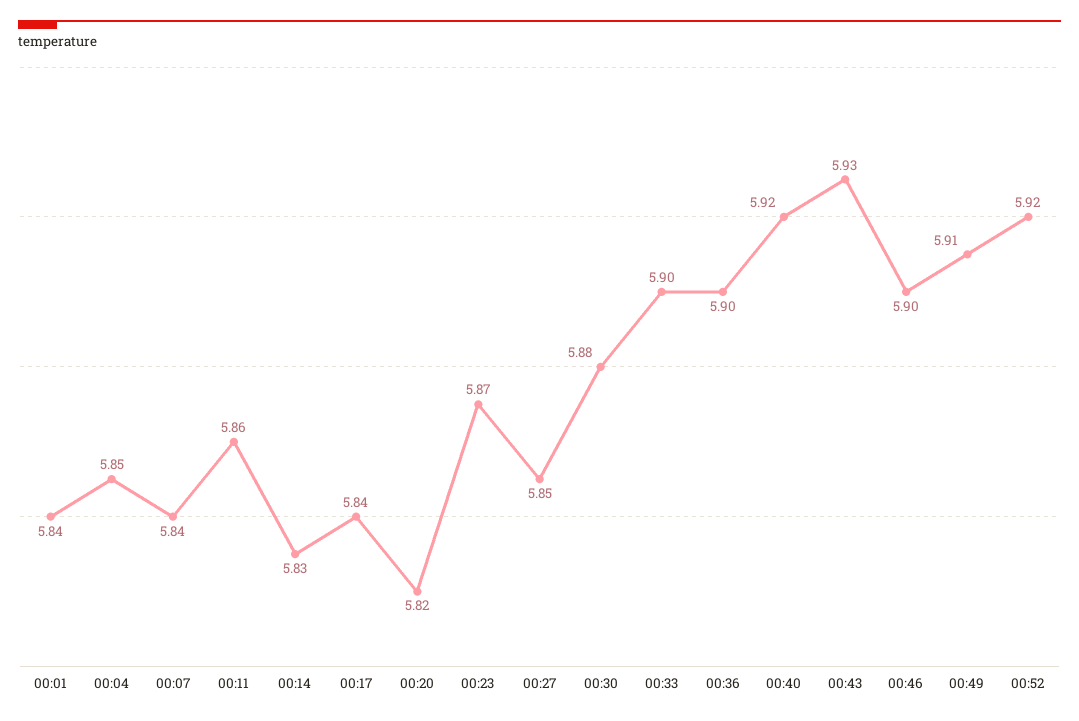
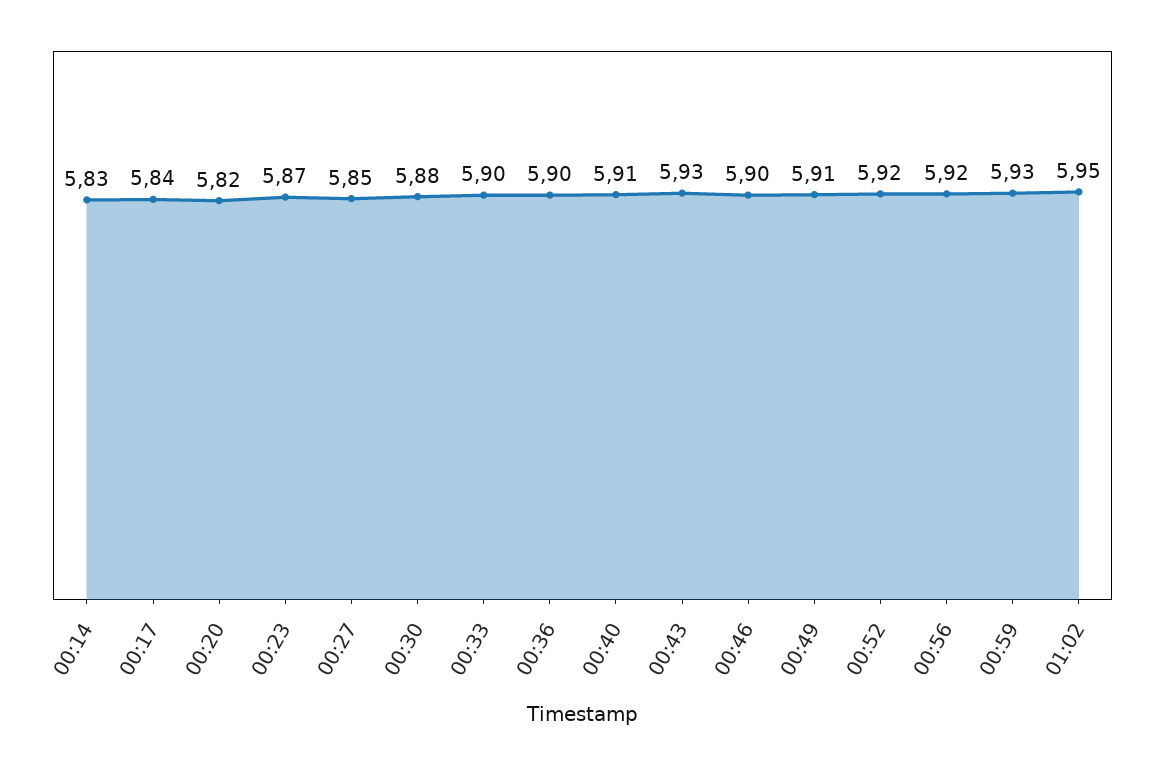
00:01: 5.84 -> none
00:04: 5.85 -> none
00:07: 5.84 -> none
00:11: 5.86 -> none
00:40: 5.92 -> 5.91
00:56: none -> 5.92
00:59: none -> 5.93
01:02: none -> 5.95

